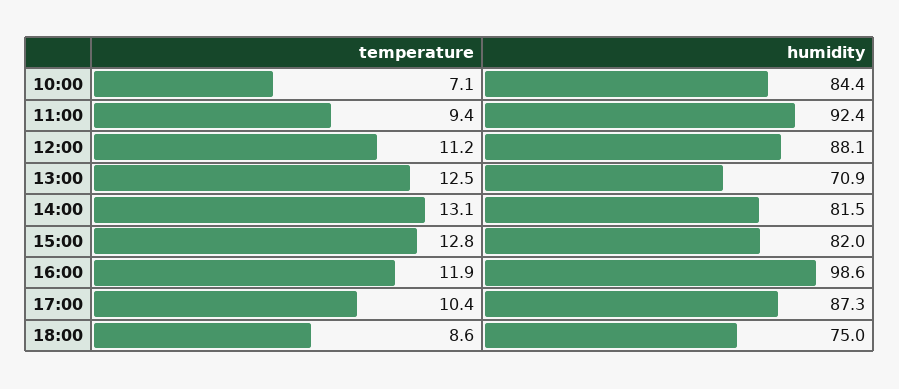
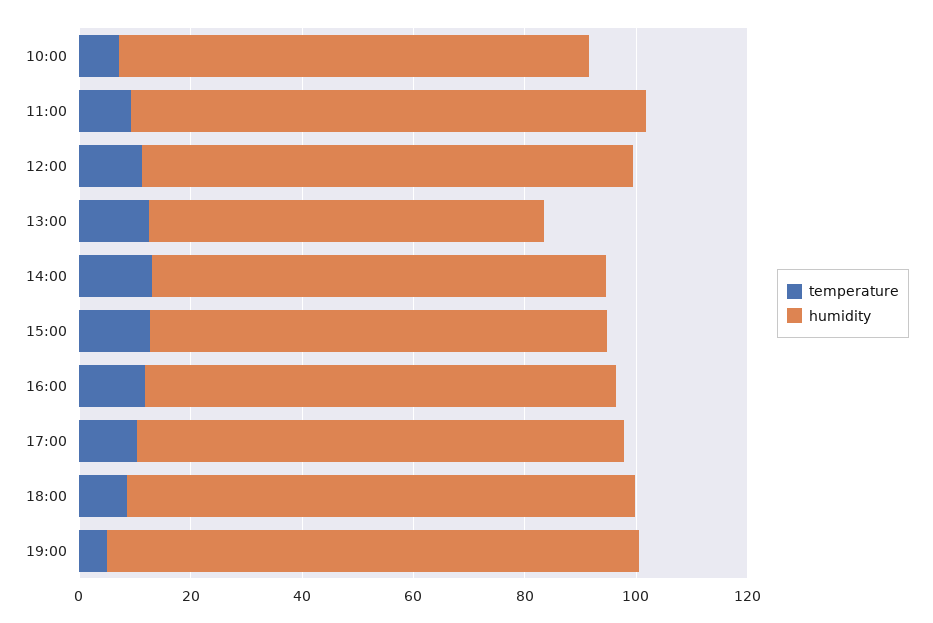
humidity, 16:00: 98.6 -> 85
humidity, 18:00: 75 -> 90
temperature, 19:00: none -> 5
humidity, 19:00: none -> 95

